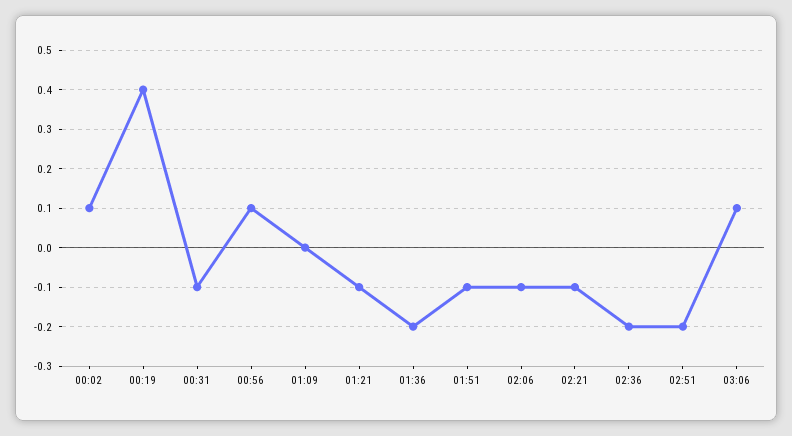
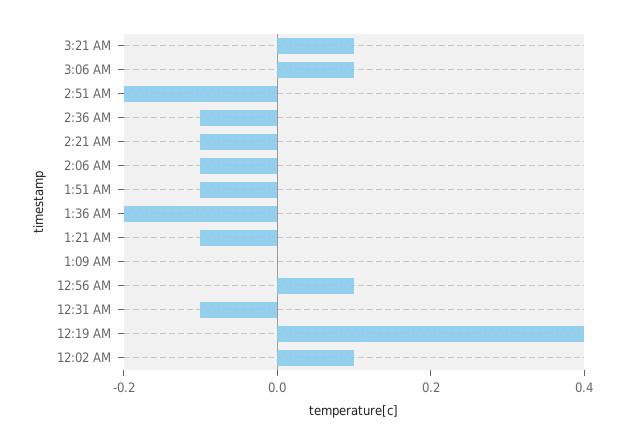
02:36: -0.2 -> -0.1
3:21 AM: none -> 0.1

